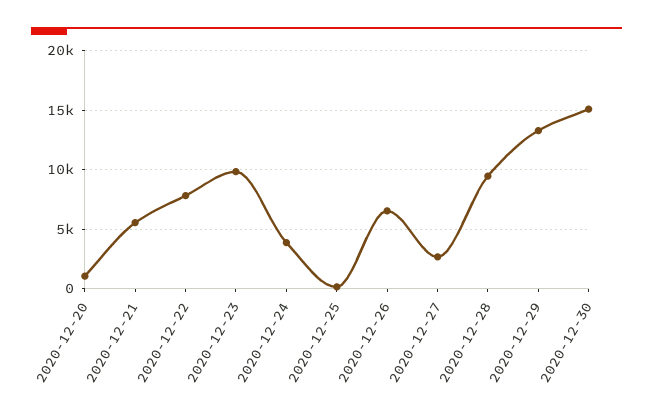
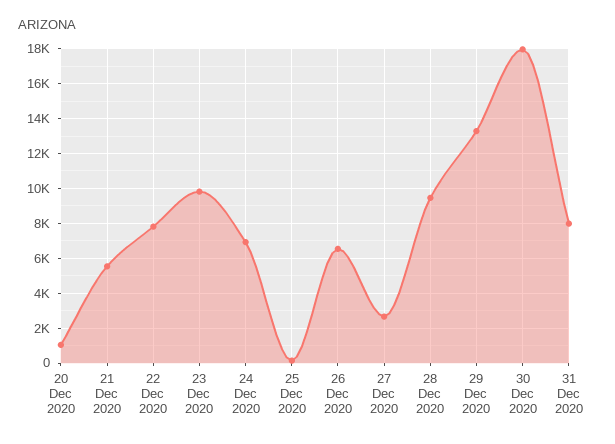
2020-12-24: 4000 -> 7000
2020-12-30: 15000 -> 18000
31 Dec 2020: none -> 8000

